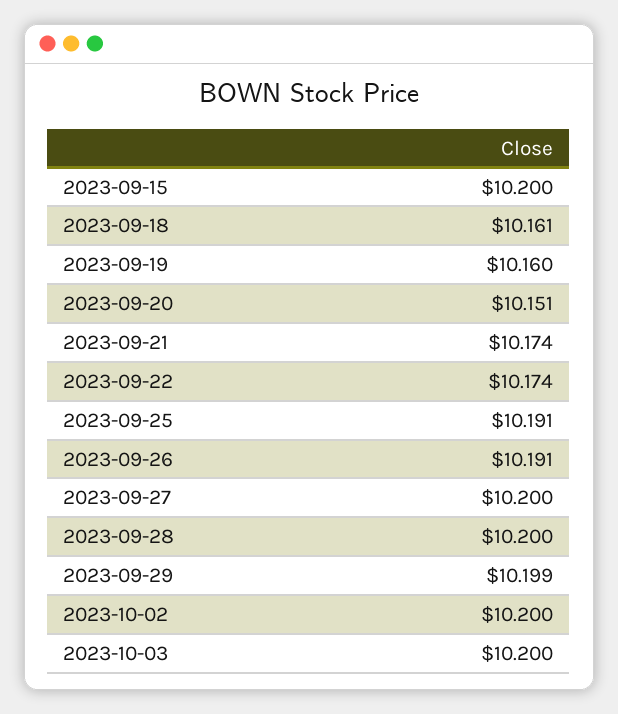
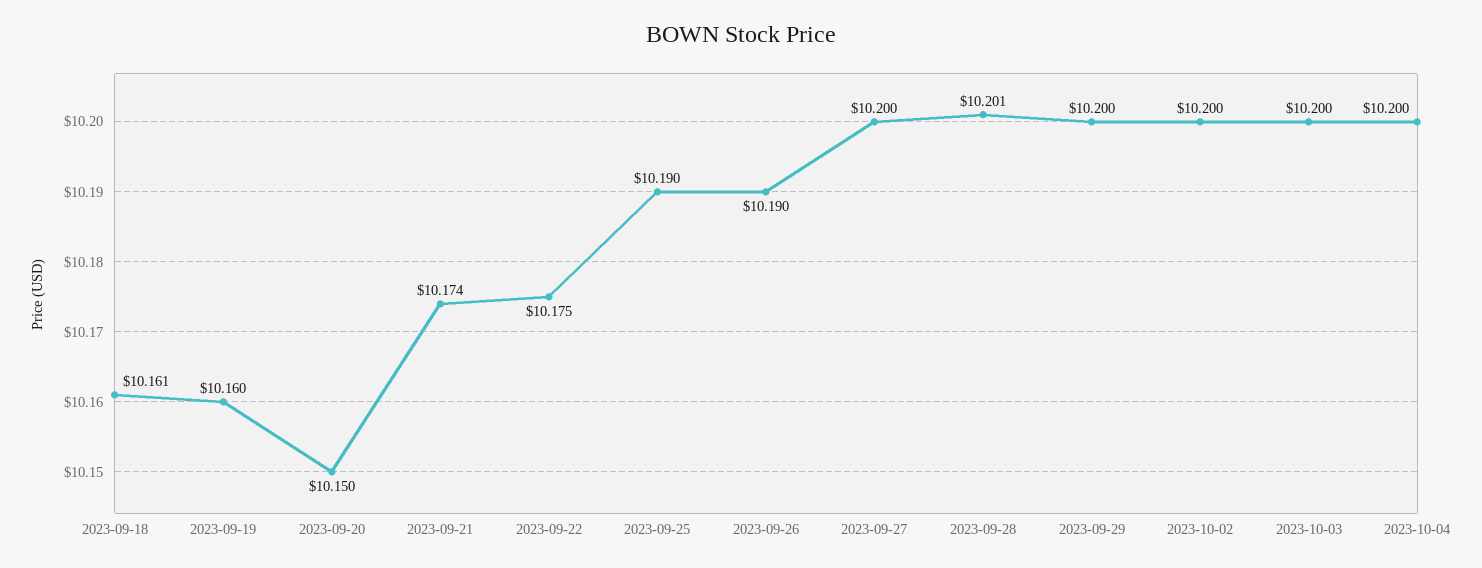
2023-09-15: 10.2 -> none
2023-09-20: 10.151 -> 10.15
2023-09-22: 10.174 -> 10.175
2023-09-25: 10.191 -> 10.19
2023-09-26: 10.191 -> 10.19
2023-09-28: 10.2 -> 10.201
2023-09-29: 10.199 -> 10.2
2023-10-04: none -> 10.2

